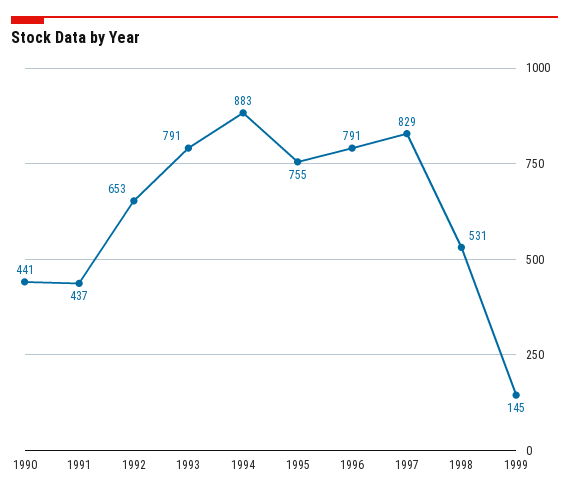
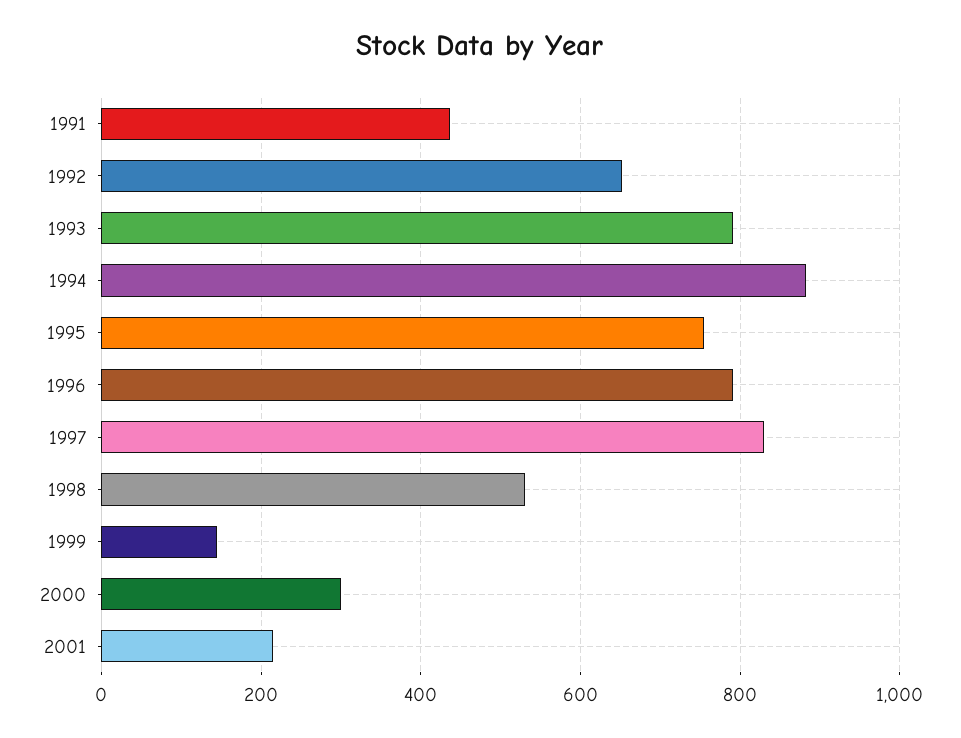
1990: 441 -> none
2000: none -> 300
2001: none -> 220

